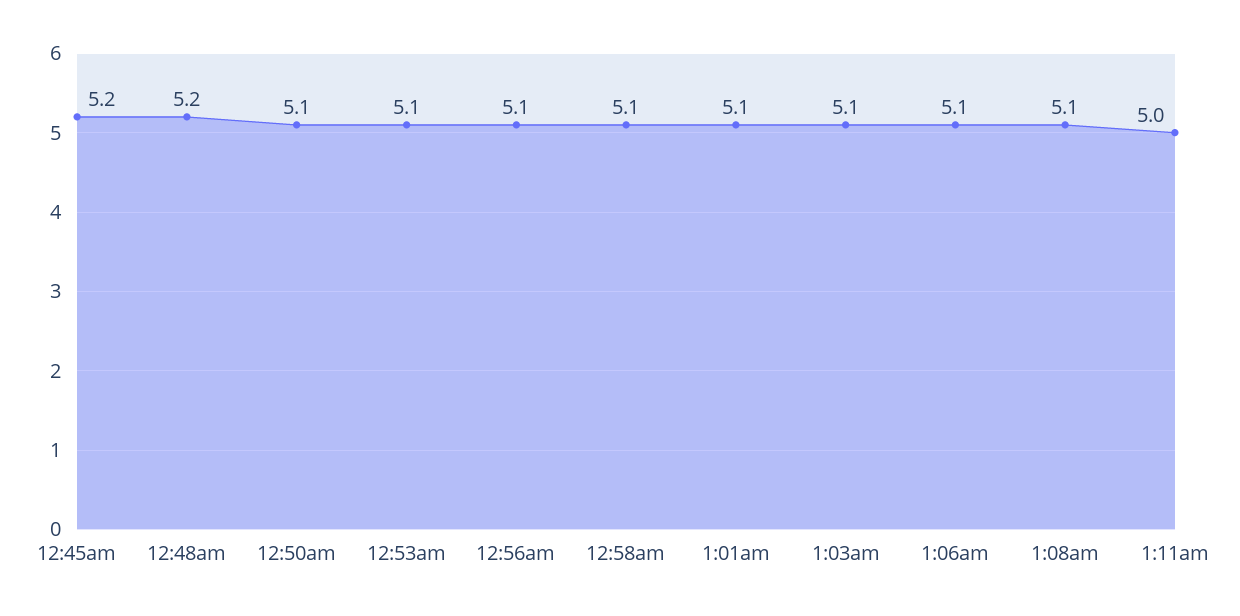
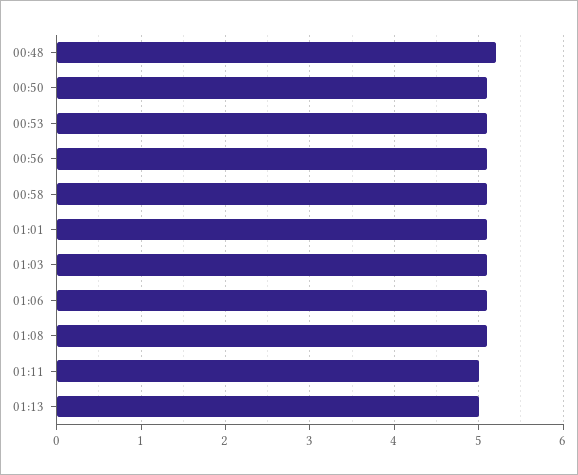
12:45am: 5.2 -> none
01:13: none -> 5

